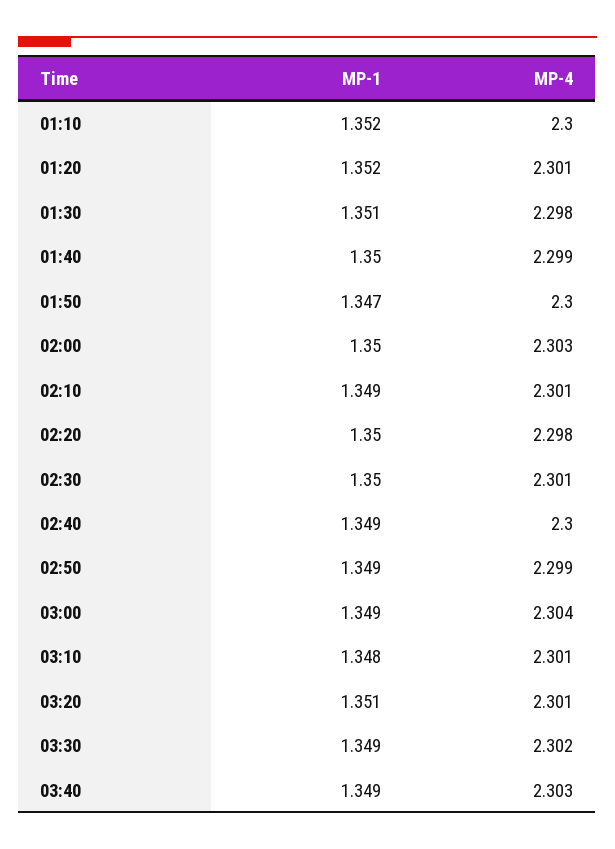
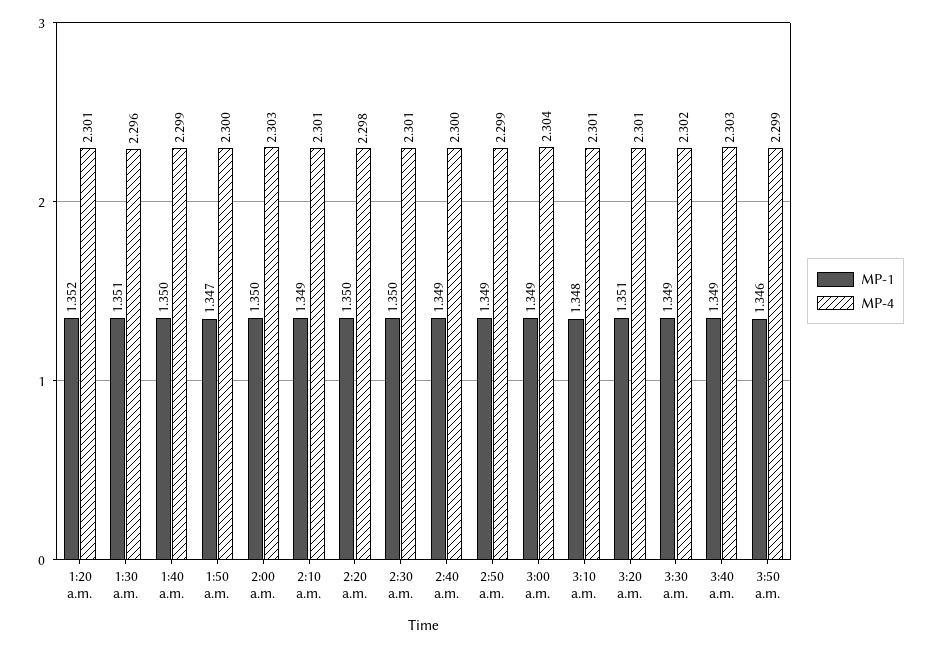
MP-1, 01:10: 1.352 -> none
MP-4, 01:10: 2.3 -> none
MP-4, 01:30: 2.298 -> 2.296
MP-1, 3:50 a.m.: none -> 1.346
MP-4, 3:50 a.m.: none -> 2.299

